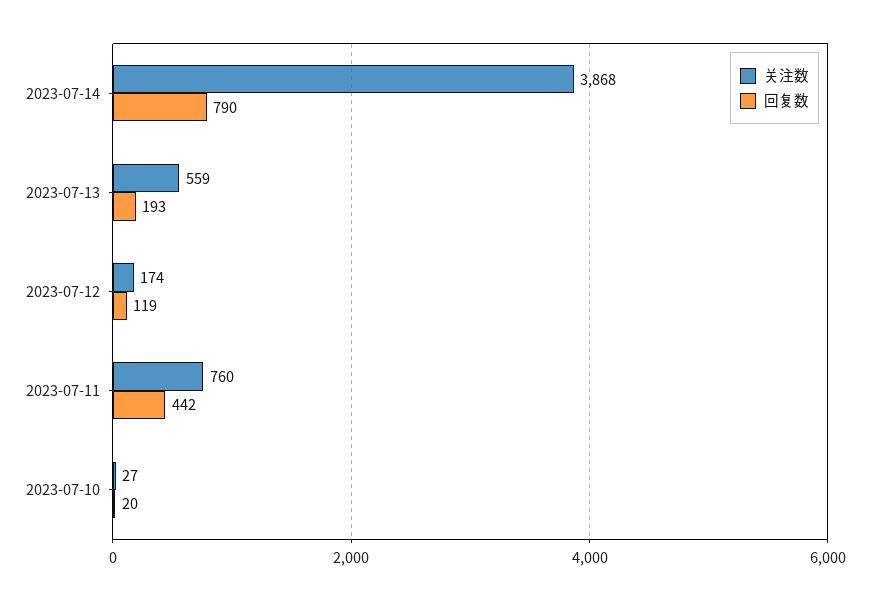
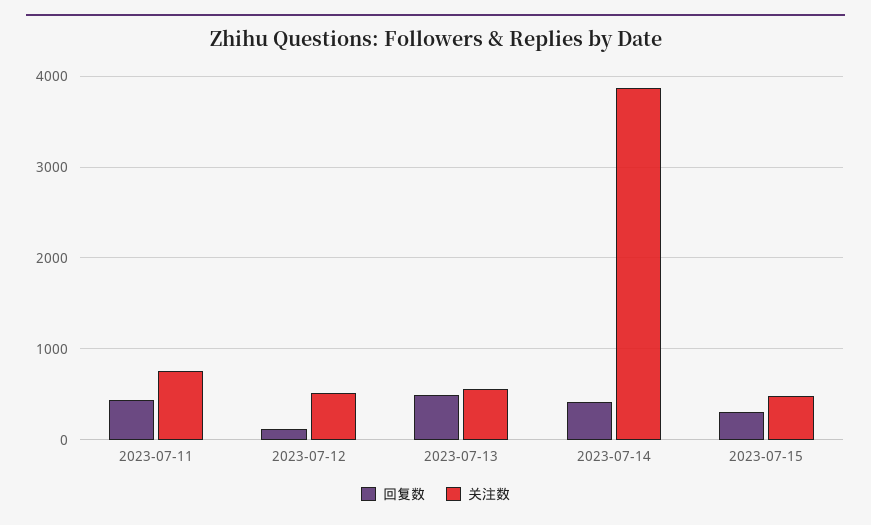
回复数, 2023-07-14: 790 -> 400
回复数, 2023-07-13: 193 -> 500
关注数, 2023-07-12: 174 -> 500
关注数, 2023-07-10: 27 -> none
回复数, 2023-07-10: 20 -> none
回复数, 2023-07-15: none -> 300
关注数, 2023-07-15: none -> 500

